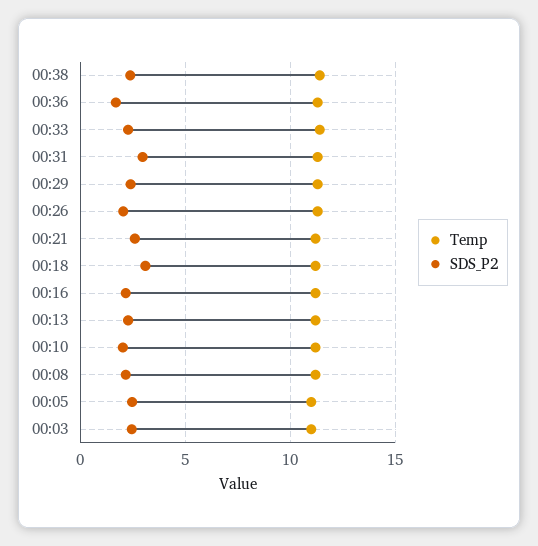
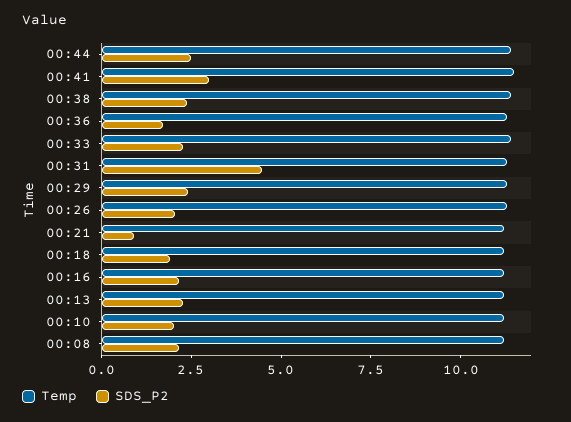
SDS_P2, 00:31: 3 -> 4.5
SDS_P2, 00:21: 2.5 -> 1
SDS_P2, 00:18: 3 -> 2
Temp, 00:05: 11 -> none
SDS_P2, 00:05: 2.5 -> none
Temp, 00:03: 11 -> none
SDS_P2, 00:03: 2.5 -> none
Temp, 00:44: none -> 11.5
SDS_P2, 00:44: none -> 2.5
Temp, 00:41: none -> 11.5
SDS_P2, 00:41: none -> 3

